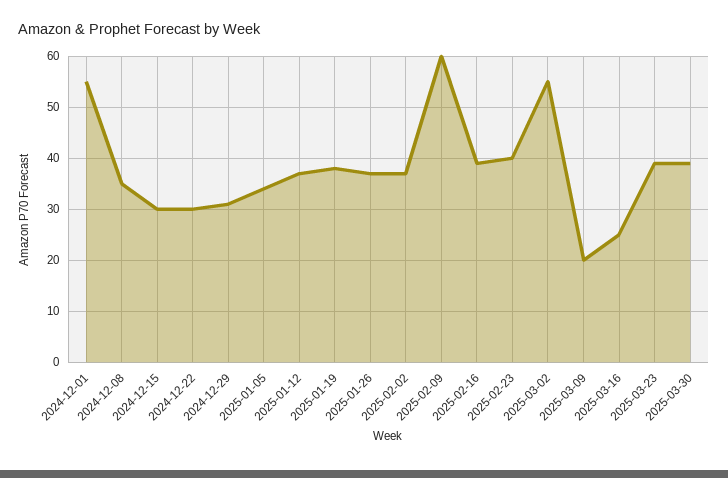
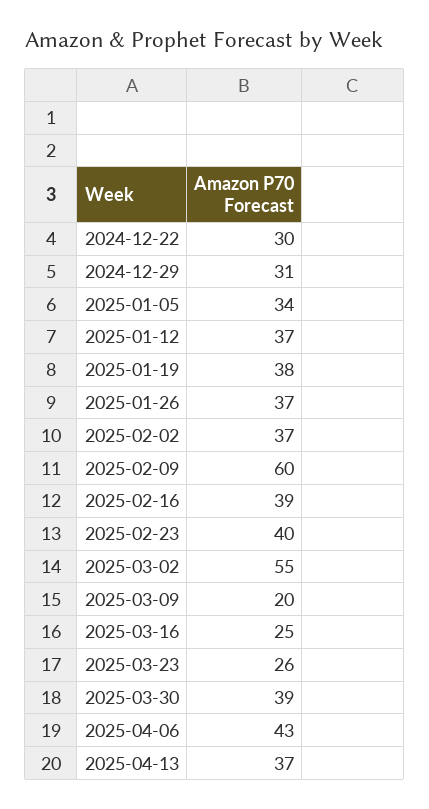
2024-12-01: 55 -> none
2024-12-08: 35 -> none
2024-12-15: 30 -> none
2025-03-23: 40 -> 26
2025-04-06: none -> 43
2025-04-13: none -> 37

